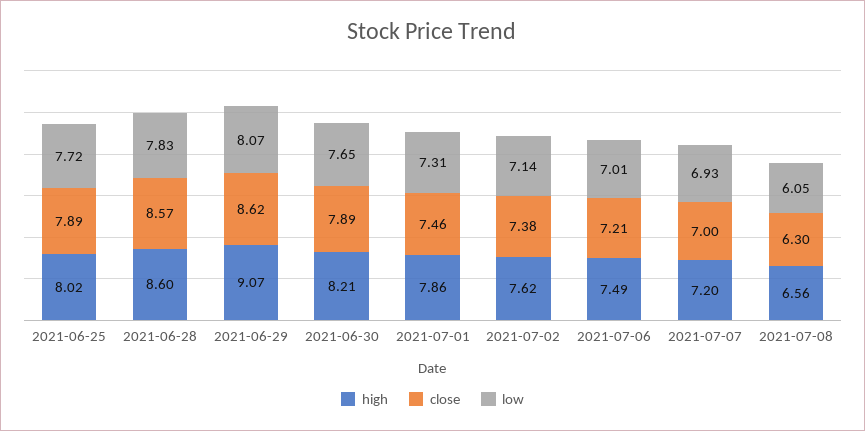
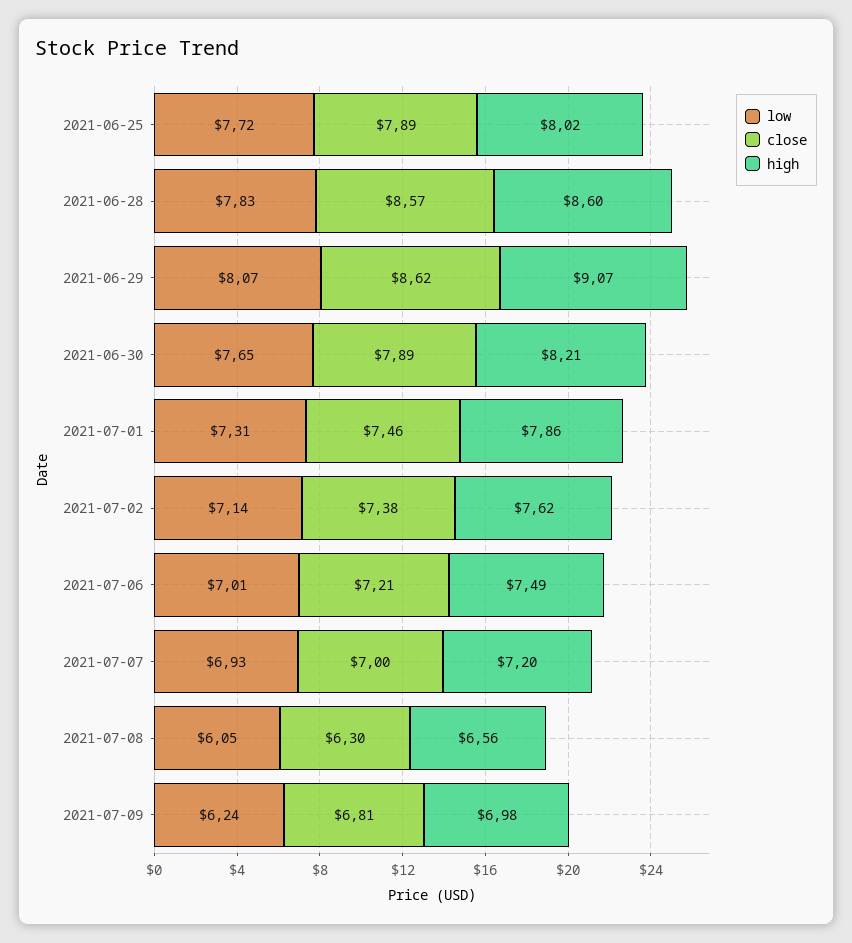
low, 2021-07-09: none -> 6.24
close, 2021-07-09: none -> 6.81
high, 2021-07-09: none -> 6.98

